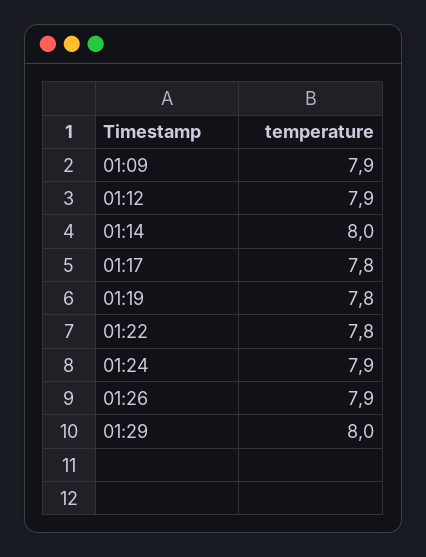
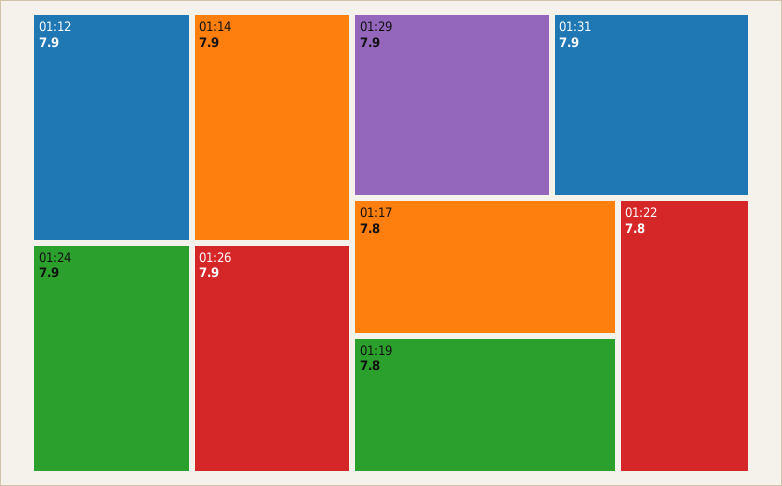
01:09: 7.9 -> none
01:14: 8 -> 7.9
01:29: 8 -> 7.9
01:31: none -> 7.9

